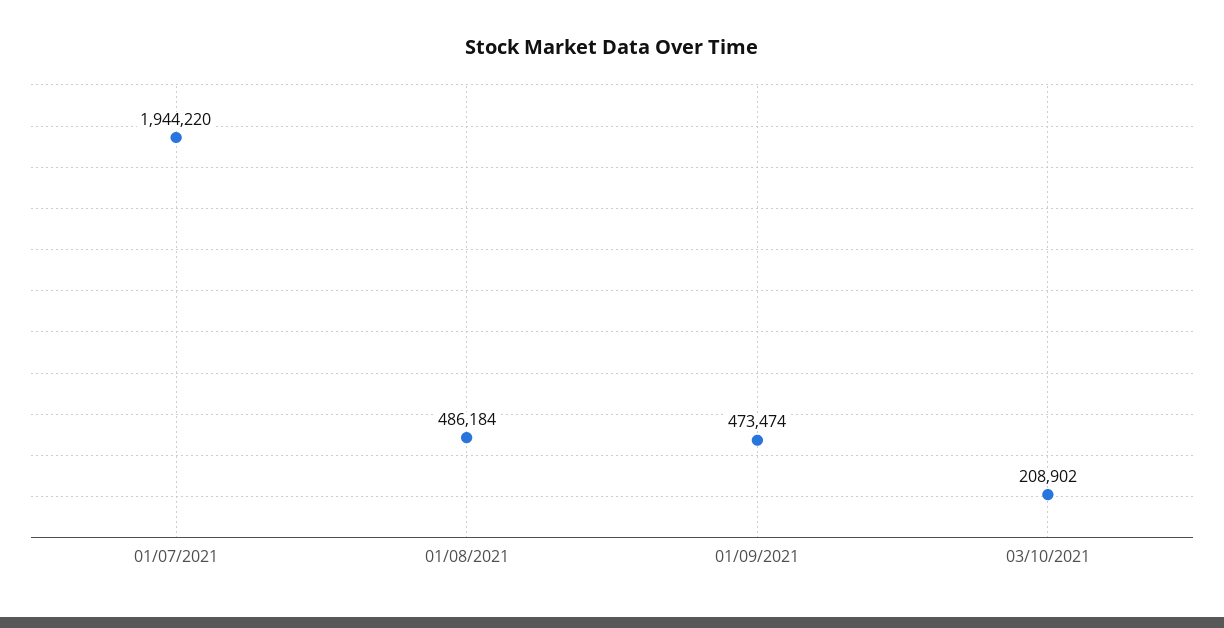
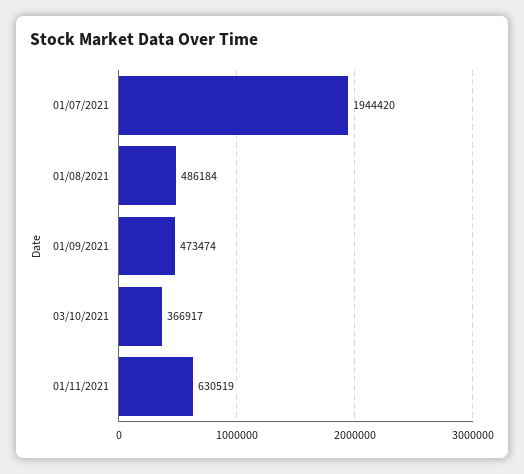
01/07/2021: 1944220 -> 1944420
03/10/2021: 208902 -> 366917
01/11/2021: none -> 630519

